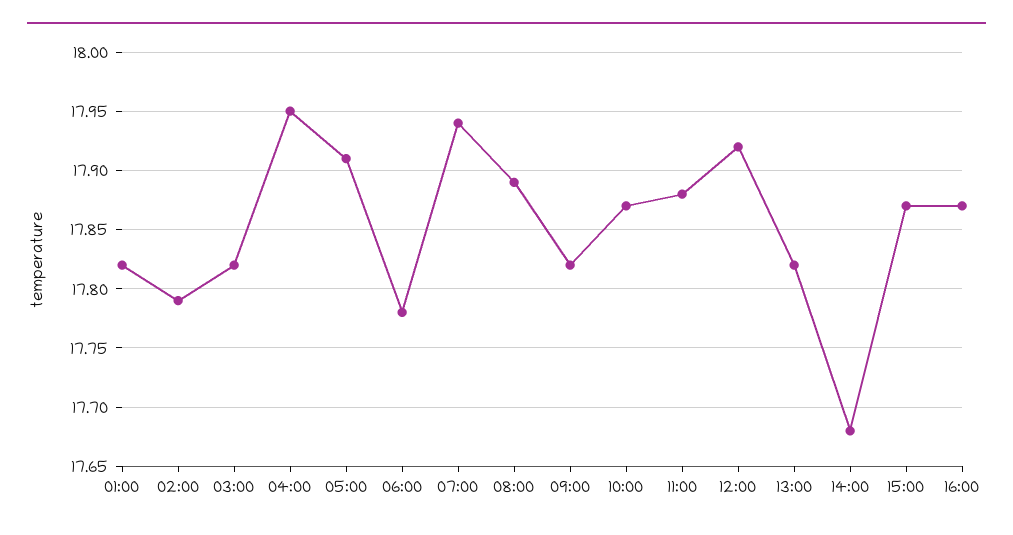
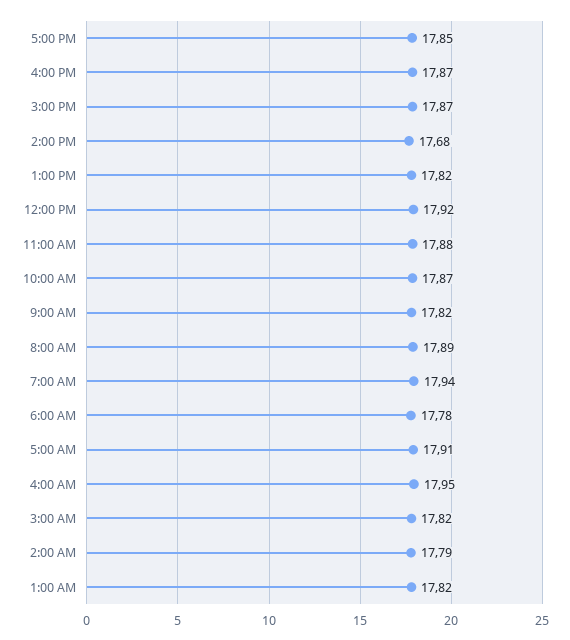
5:00 PM: none -> 17.85

